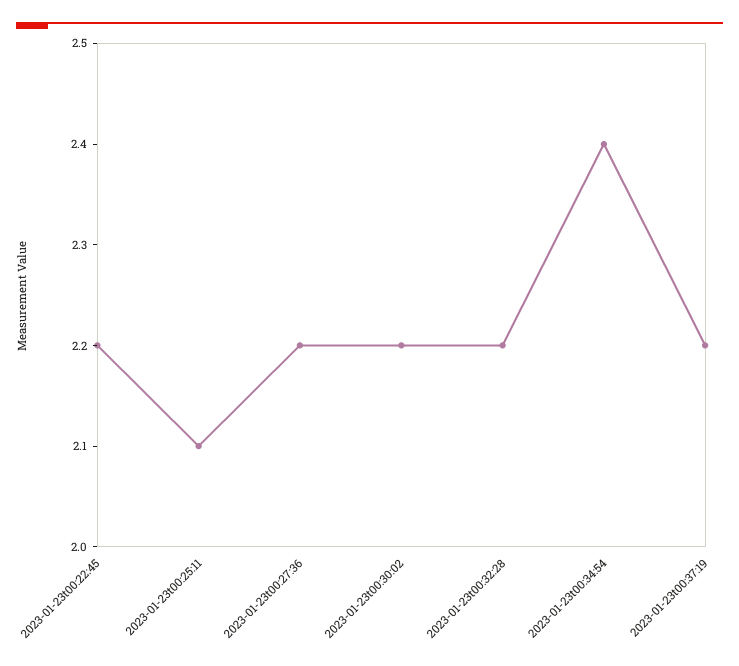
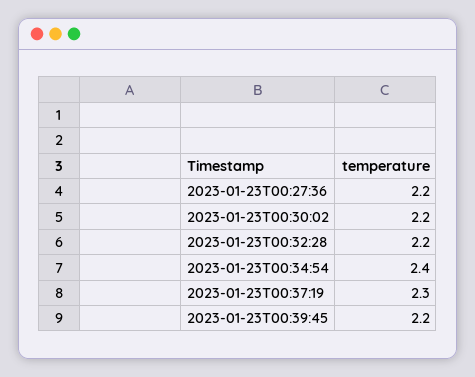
2023-01-23t00:22:45: 2.2 -> none
2023-01-23t00:25:11: 2.1 -> none
2023-01-23t00:37:19: 2.2 -> 2.3
2023-01-23T00:39:45: none -> 2.2

